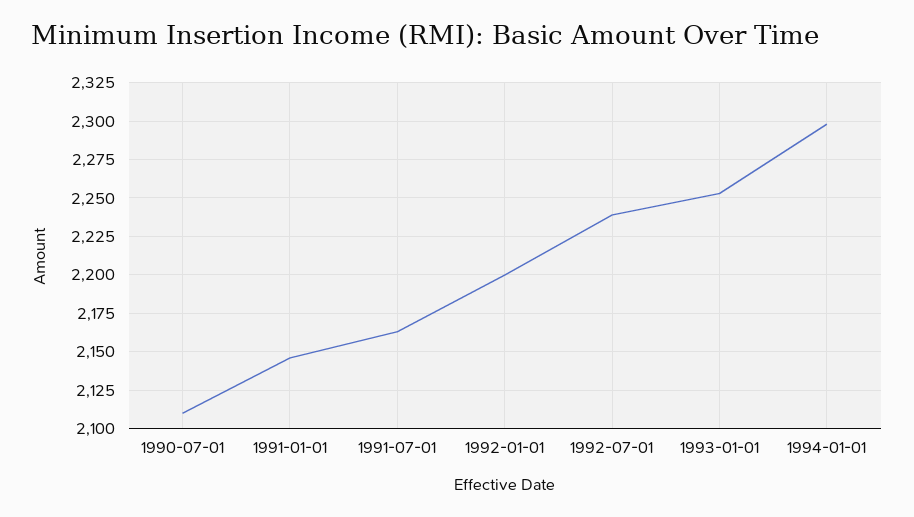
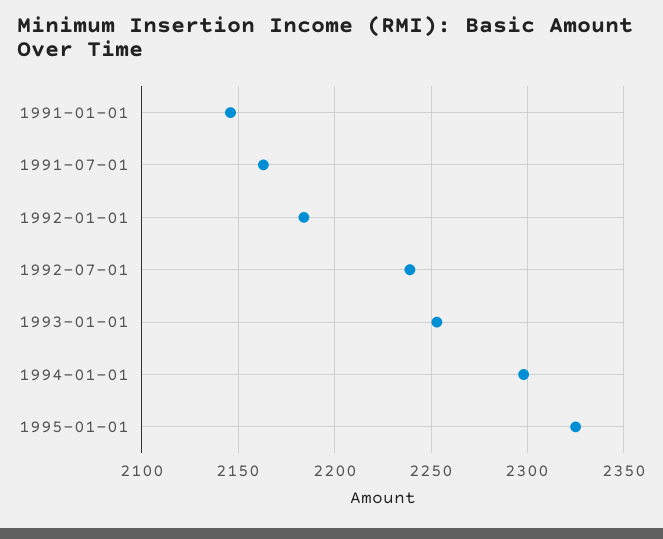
1990-07-01: 2110 -> none
1992-01-01: 2200 -> 2185
1995-01-01: none -> 2325

